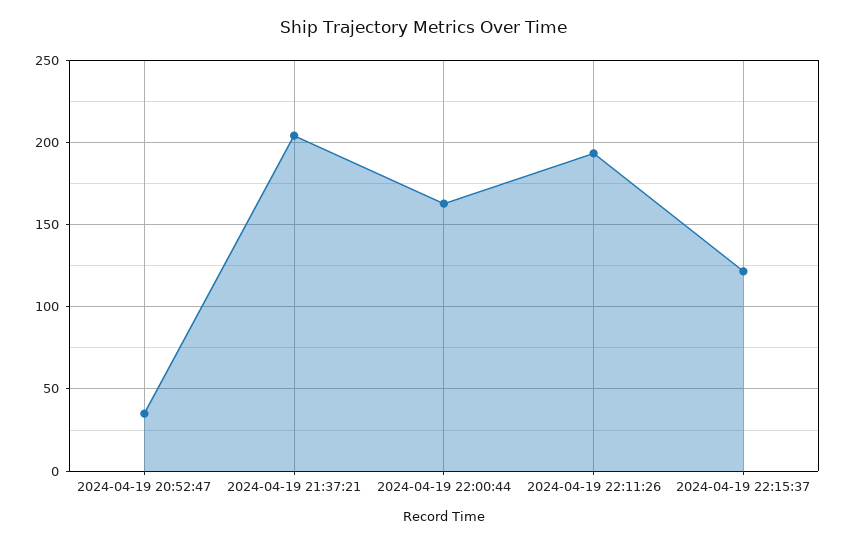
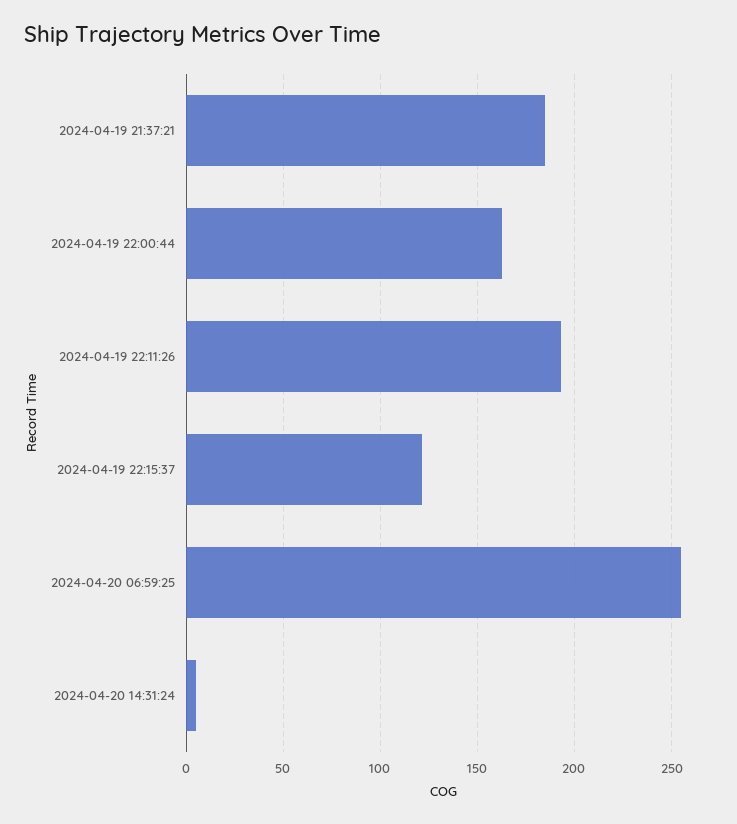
2024-04-19 20:52:47: 35 -> none
2024-04-19 21:37:21: 205 -> 185
2024-04-20 06:59:25: none -> 255
2024-04-20 14:31:24: none -> 5

